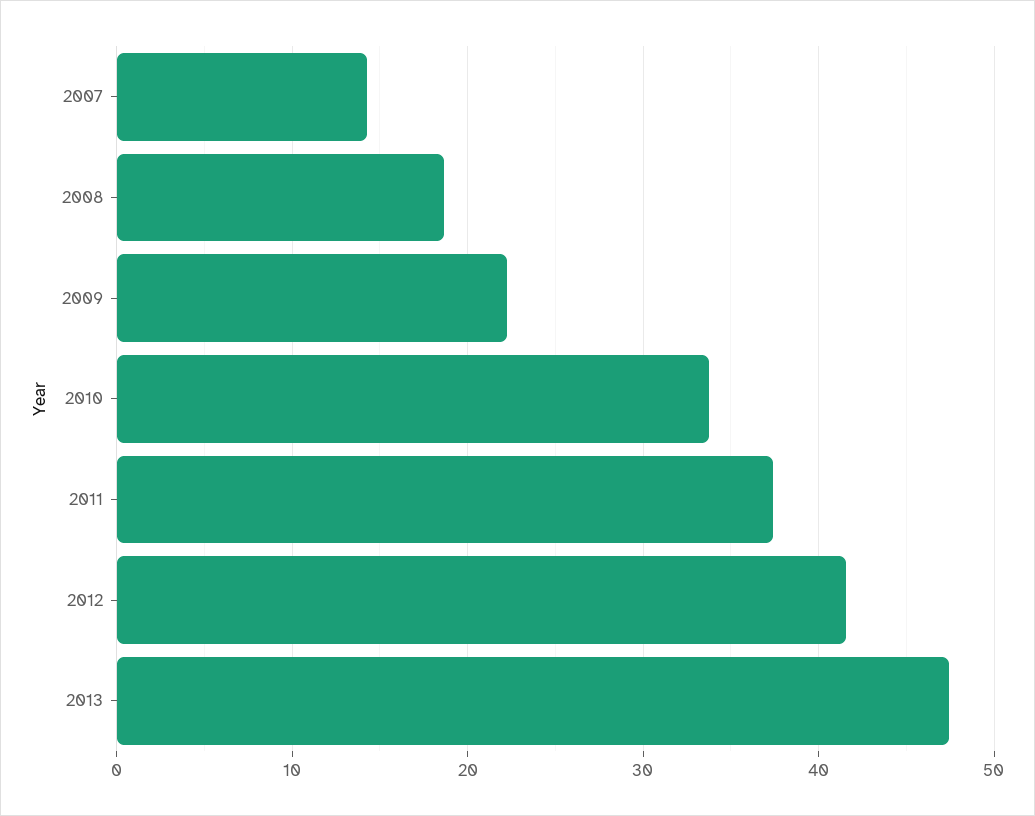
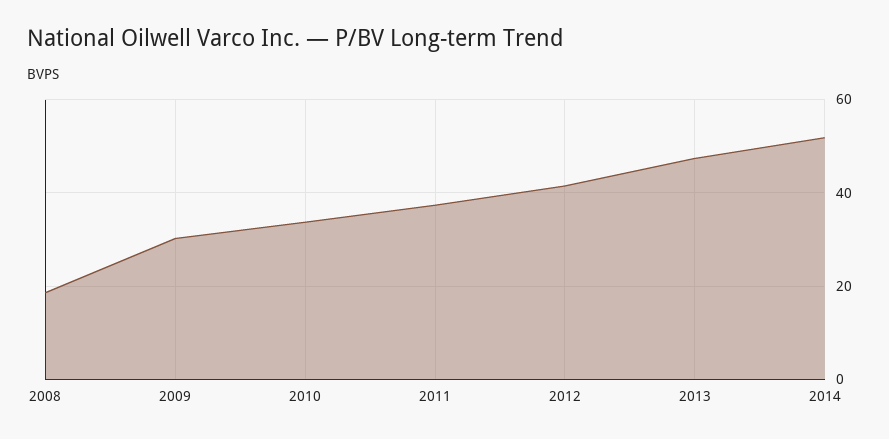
2007: 14 -> none
2009: 22 -> 30
2014: none -> 52

